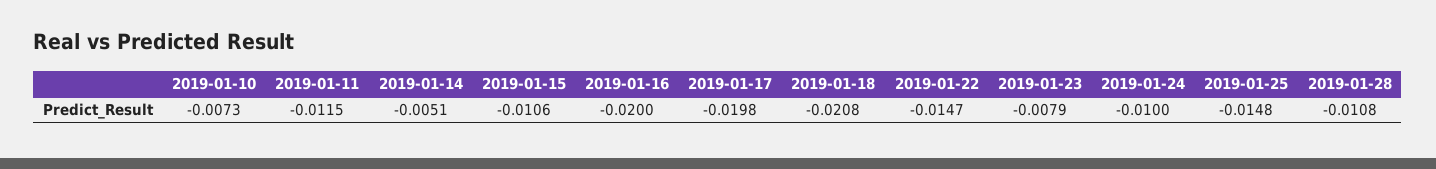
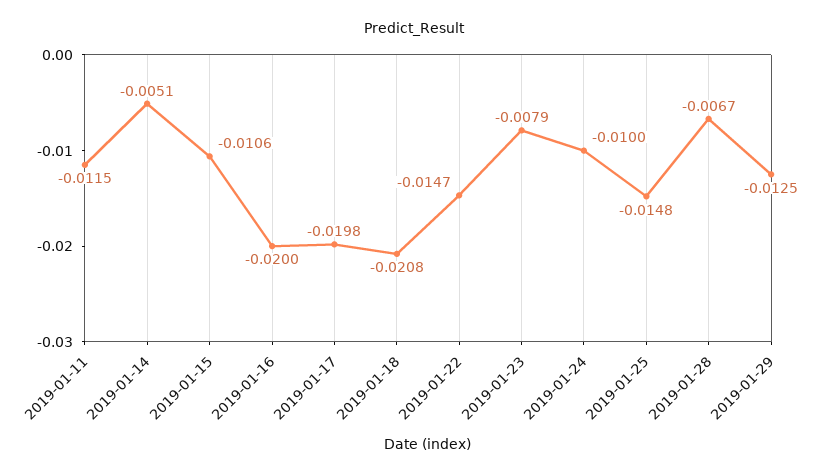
2019-01-10: -0.0073 -> none
2019-01-28: -0.0108 -> -0.0067
2019-01-29: none -> -0.0125

